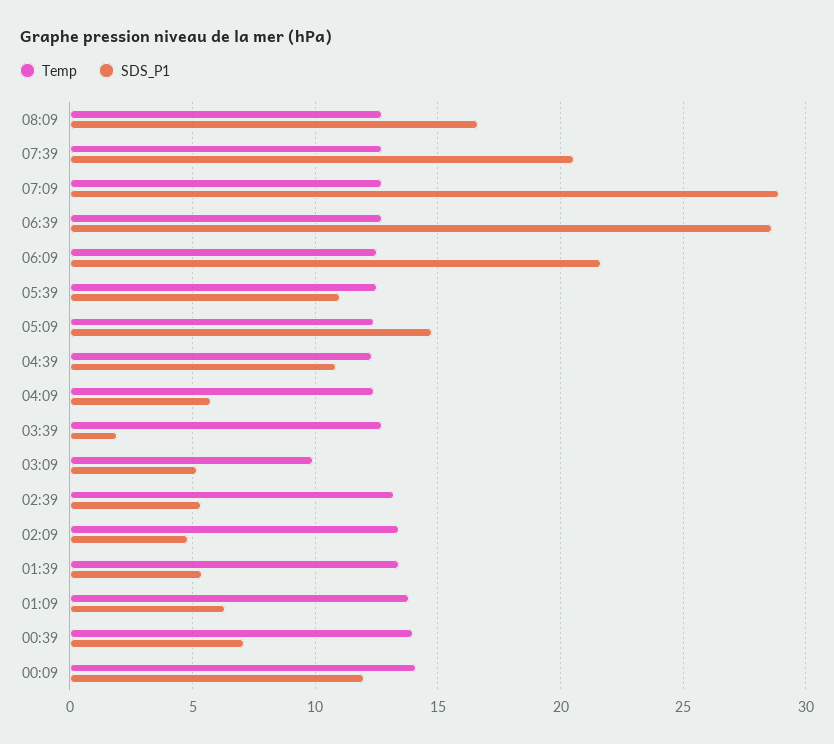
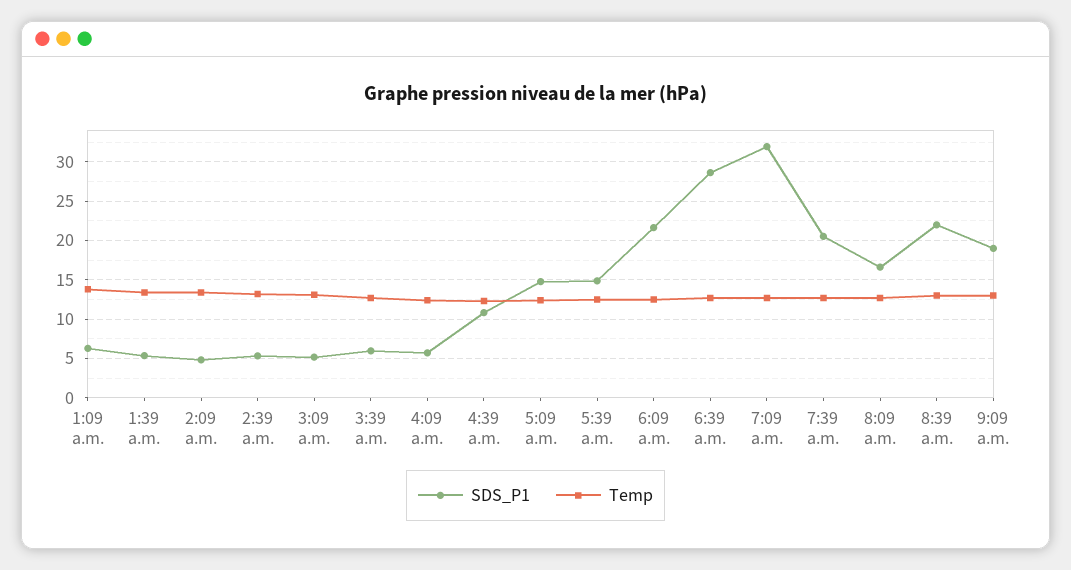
SDS_P1, 07:09: 29 -> 32
SDS_P1, 05:39: 11 -> 15
SDS_P1, 03:39: 2 -> 6
Temp, 03:09: 10 -> 13
Temp, 00:39: 14 -> none
SDS_P1, 00:39: 7 -> none
Temp, 00:09: 14 -> none
SDS_P1, 00:09: 12 -> none
SDS_P1, 8:39 a.m.: none -> 22
Temp, 8:39 a.m.: none -> 13
SDS_P1, 9:09 a.m.: none -> 19
Temp, 9:09 a.m.: none -> 13

